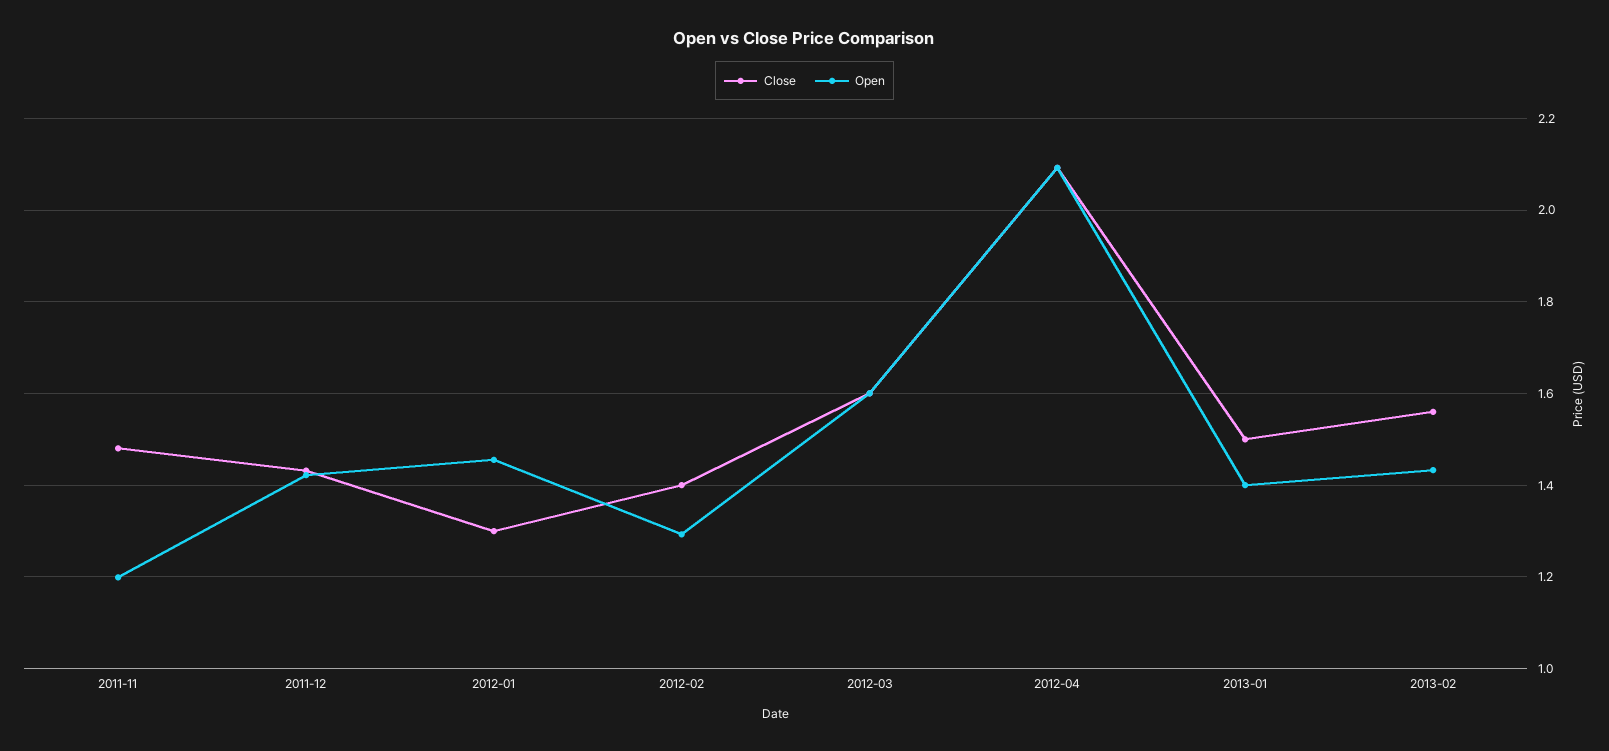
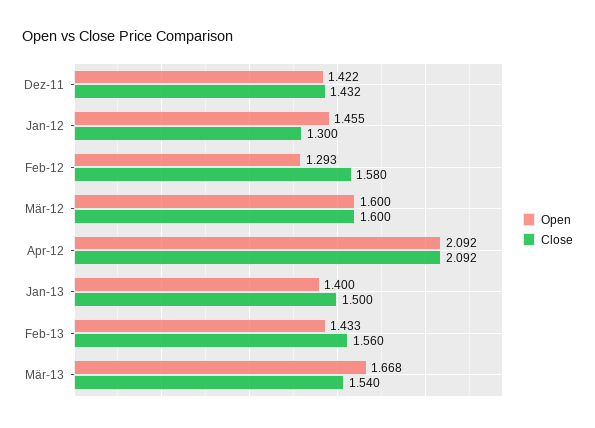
Close, 2011-11: 1.48 -> none
Open, 2011-11: 1.2 -> none
Close, 2012-02: 1.4 -> 1.58
Open, Mär-13: none -> 1.668
Close, Mär-13: none -> 1.54

